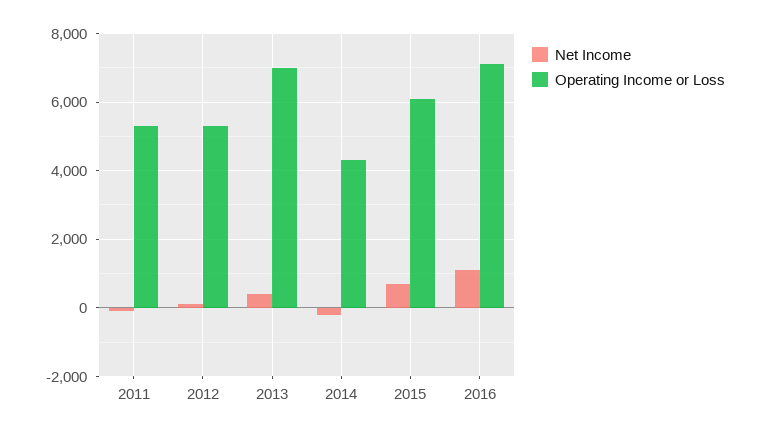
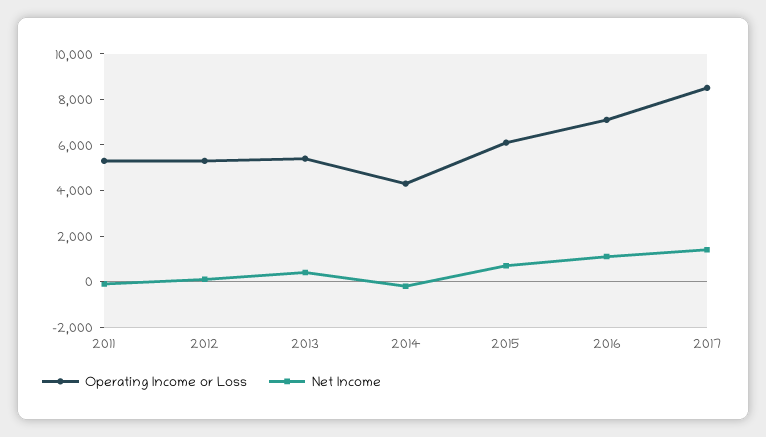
Operating Income or Loss, 2013: 7000 -> 5500
Operating Income or Loss, 2017: none -> 8500
Net Income, 2017: none -> 1500

